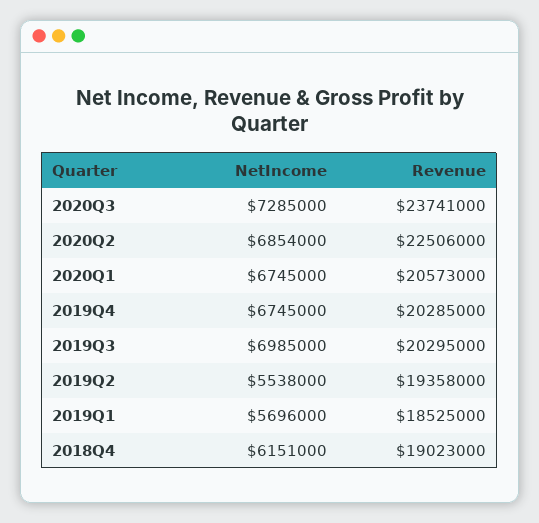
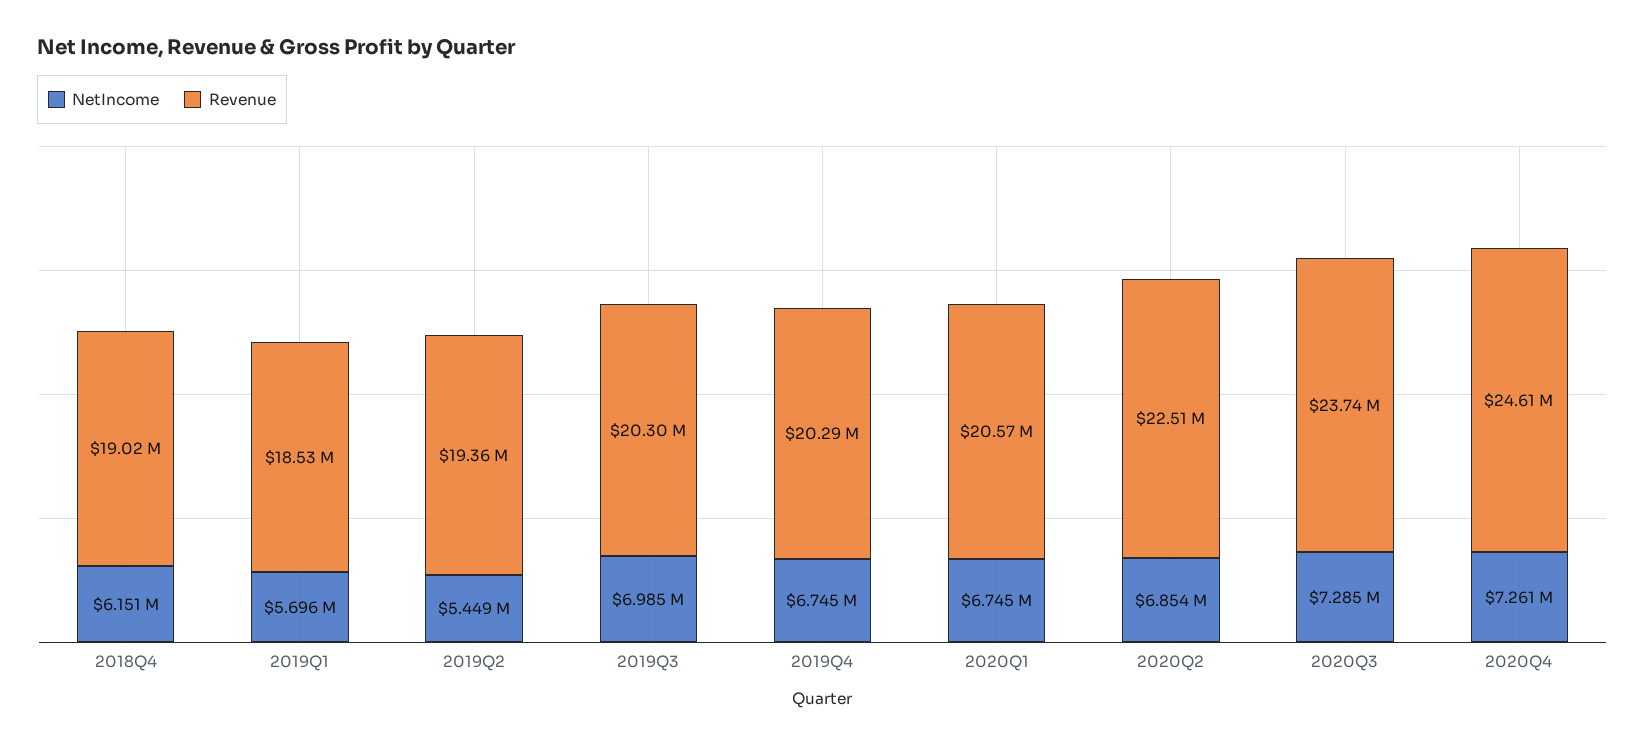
NetIncome, 2019Q2: 5538000 -> 5449000
NetIncome, 2020Q4: none -> 7261000
Revenue, 2020Q4: none -> 24610000

